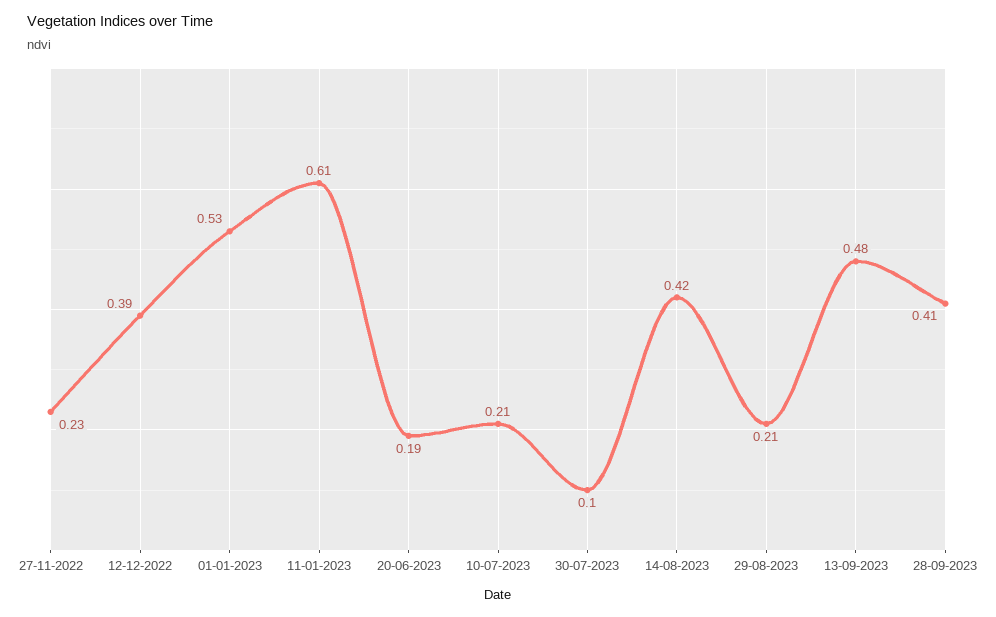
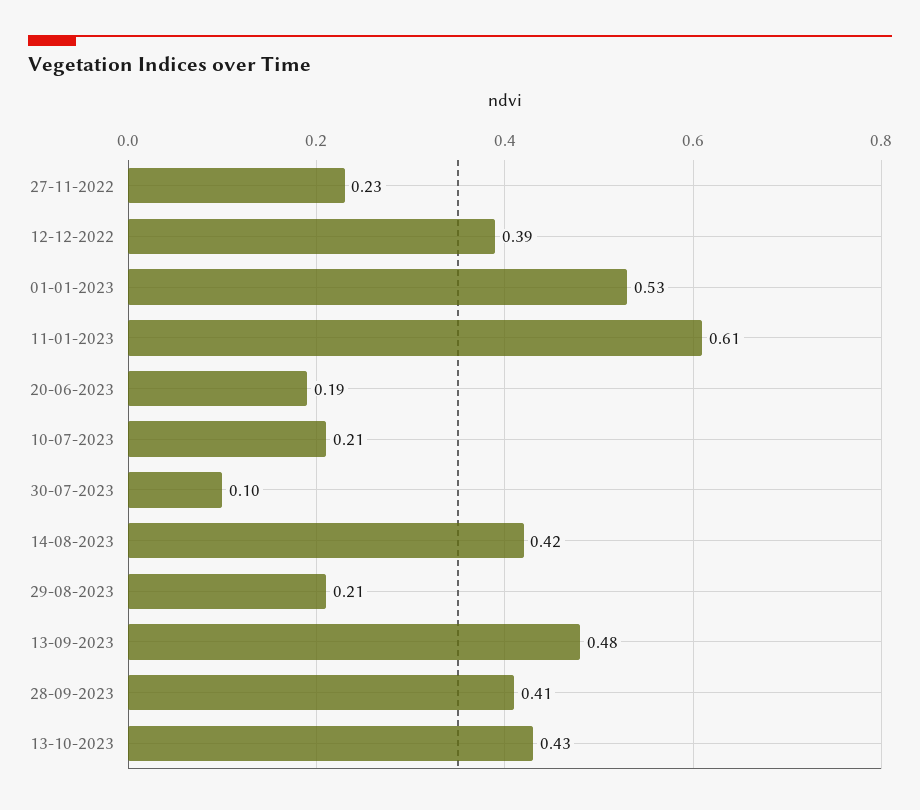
13-10-2023: none -> 0.43

